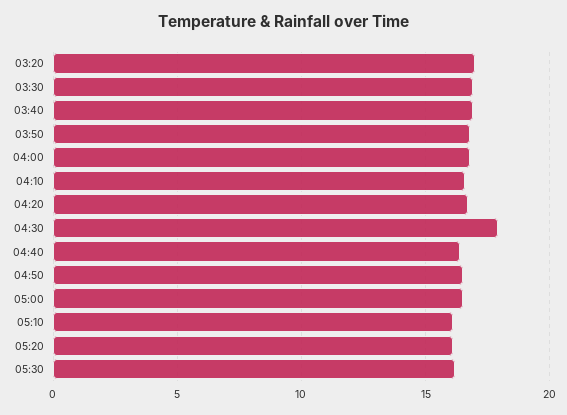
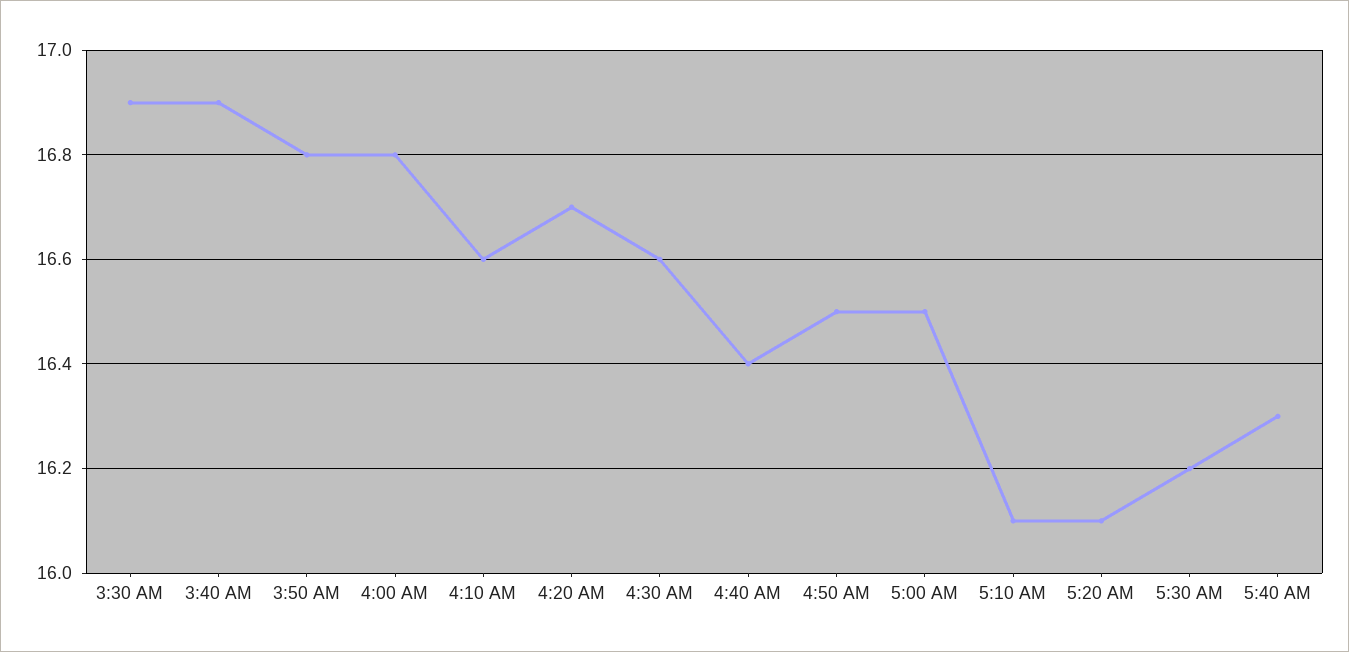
03:20: 17 -> none
04:30: 18 -> 16.6
5:40 AM: none -> 16.3

